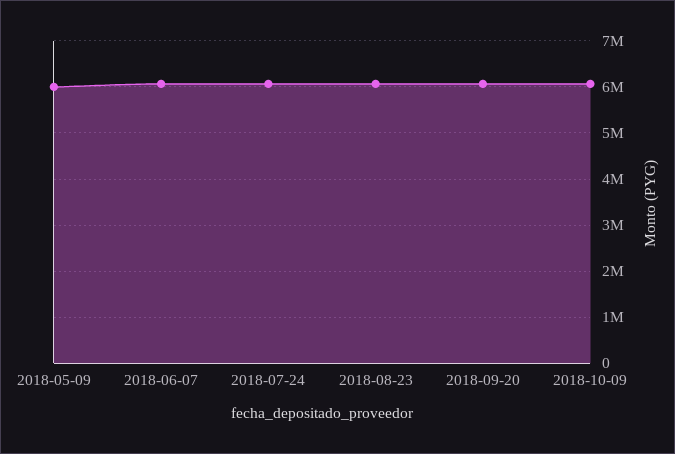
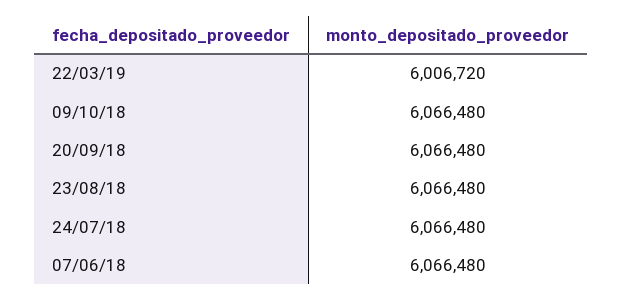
2018-05-09: 6000000 -> none
22/03/19: none -> 6006720

